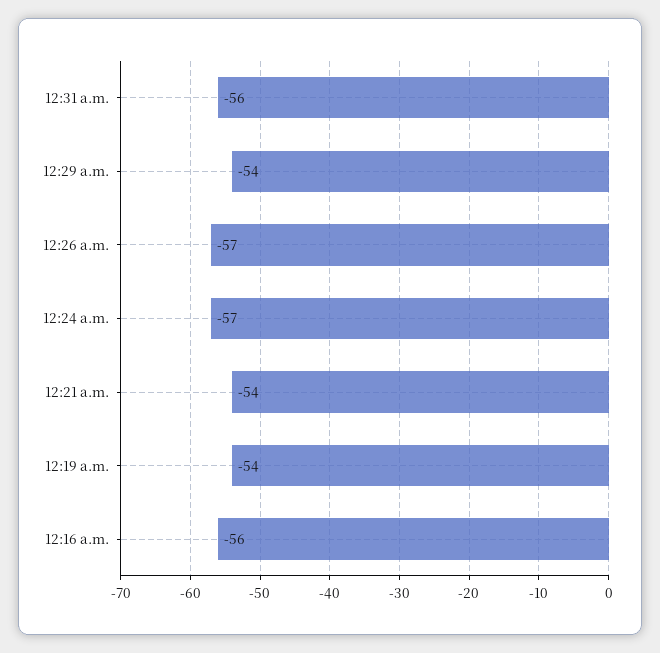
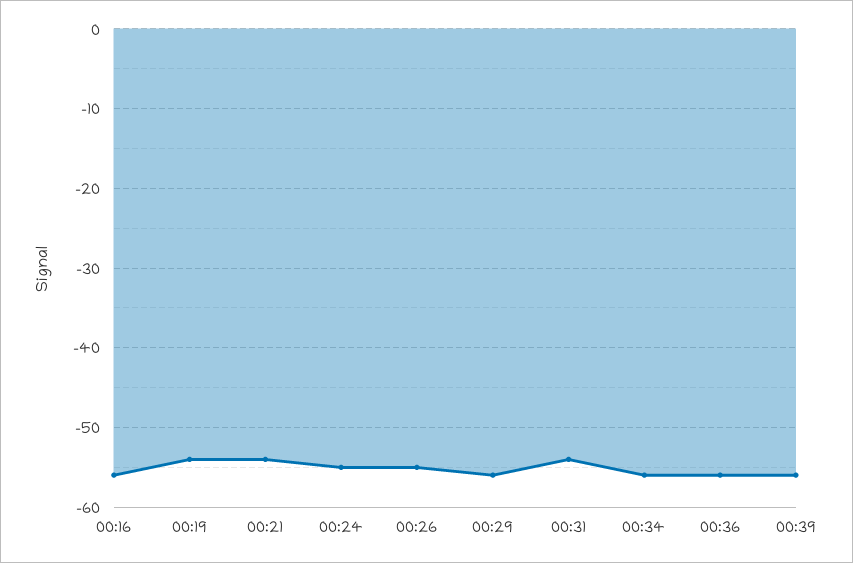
12:31 a.m.: -56 -> -54
12:29 a.m.: -54 -> -56
12:26 a.m.: -57 -> -55
12:24 a.m.: -57 -> -55
00:34: none -> -56
00:36: none -> -56
00:39: none -> -56

